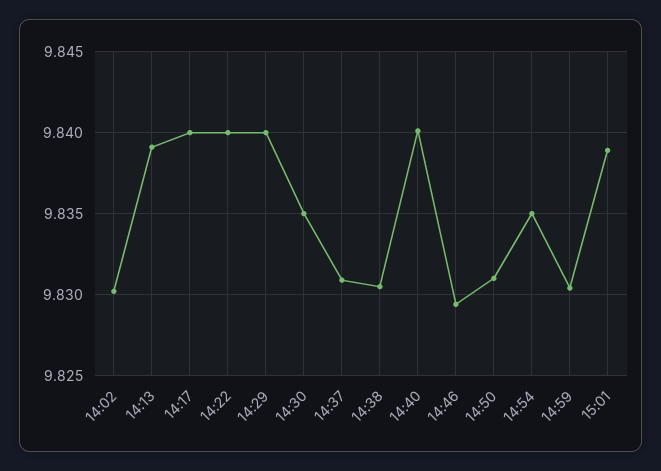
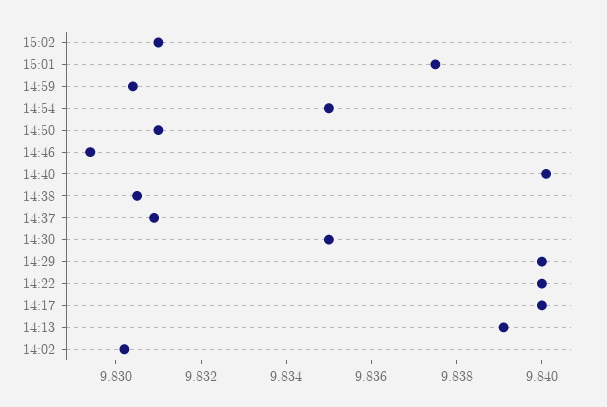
15:01: 9.839 -> 9.8375
15:02: none -> 9.831

